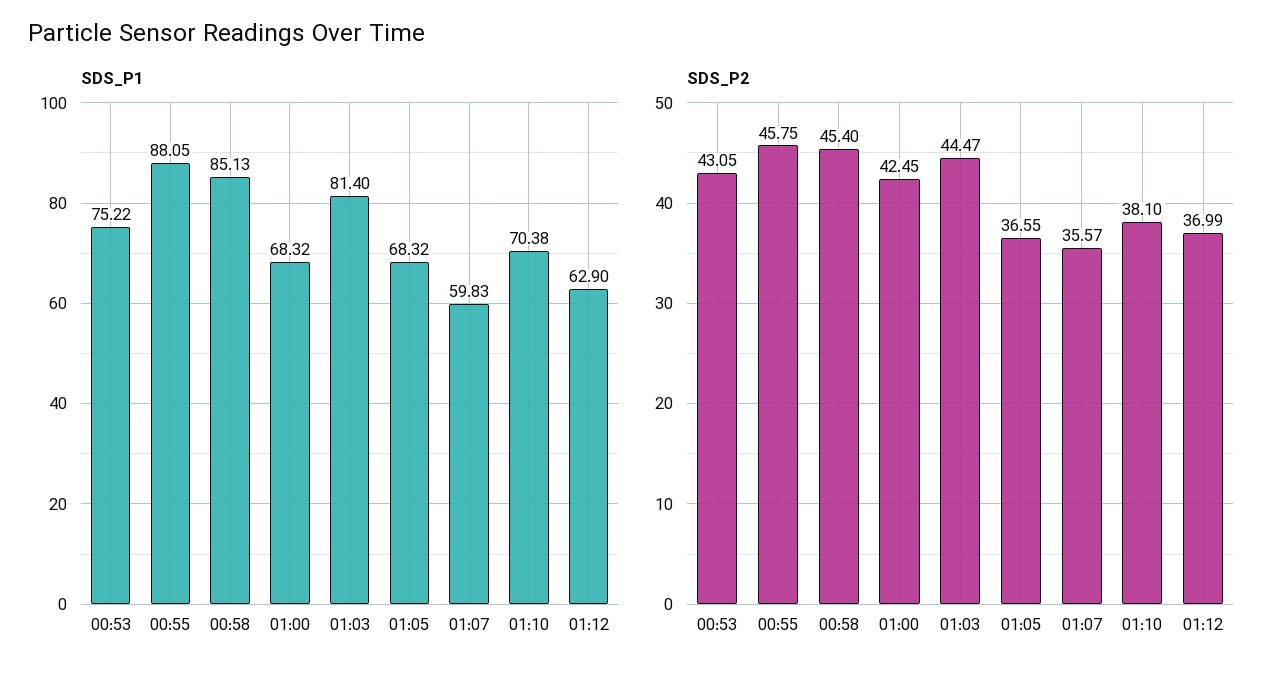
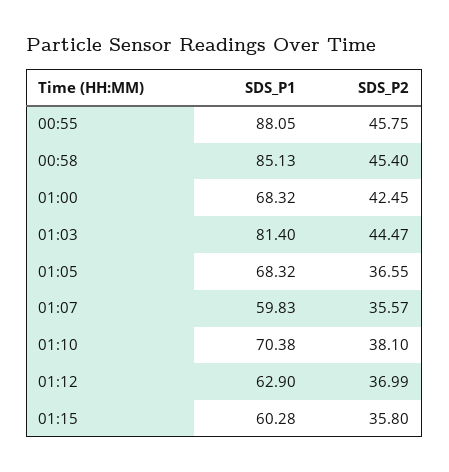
SDS_P1, 00:53: 75.22 -> none
SDS_P2, 00:53: 43.05 -> none
SDS_P1, 01:15: none -> 60.28
SDS_P2, 01:15: none -> 35.8

